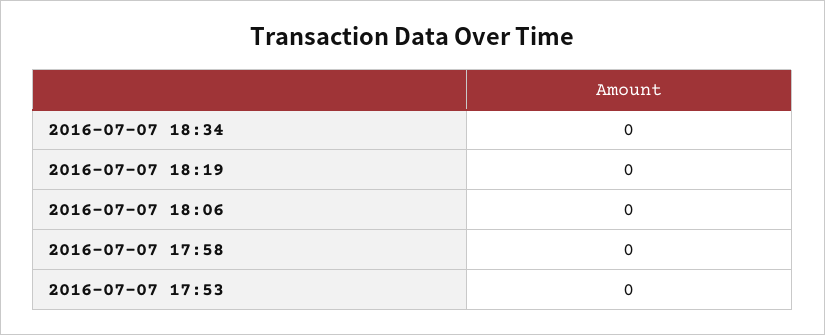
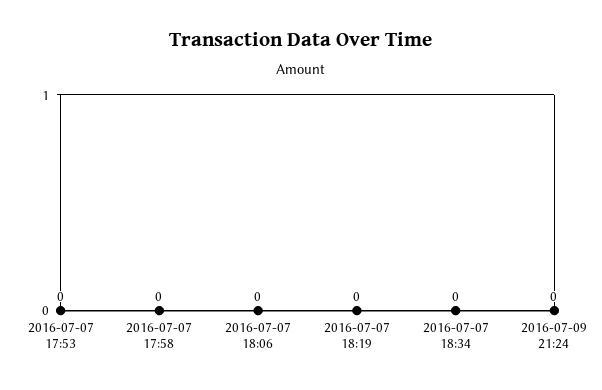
2016-07-09 21:24: none -> 0

